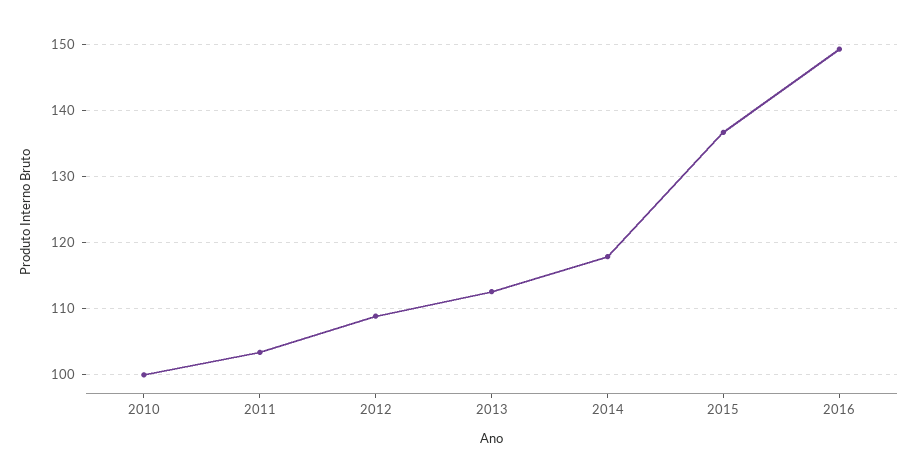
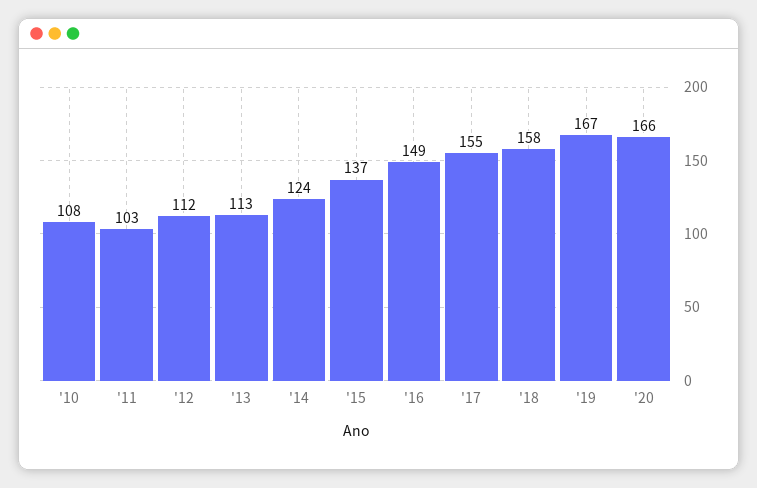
2010: 100 -> 108
2012: 109 -> 112
2014: 118 -> 124
'17: none -> 155
'18: none -> 158
'19: none -> 167
'20: none -> 166

